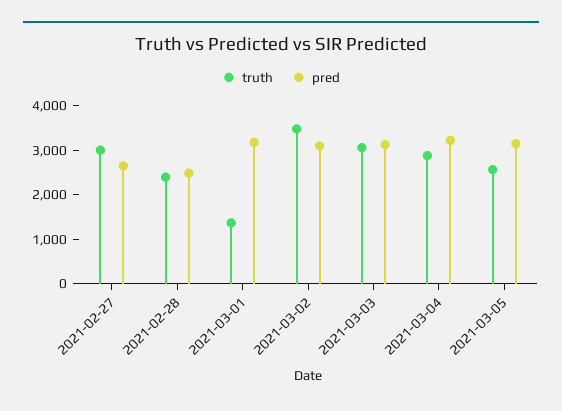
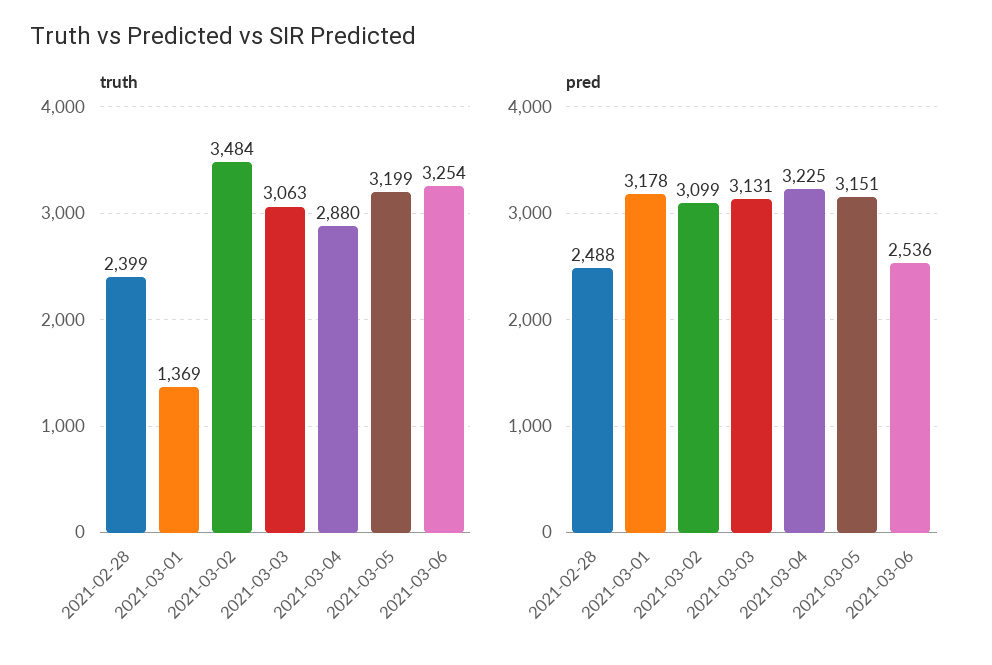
truth, 2021-02-27: 3000 -> none
pred, 2021-02-27: 2600 -> none
truth, 2021-03-05: 2600 -> 3199
truth, 2021-03-06: none -> 3254
pred, 2021-03-06: none -> 2536

